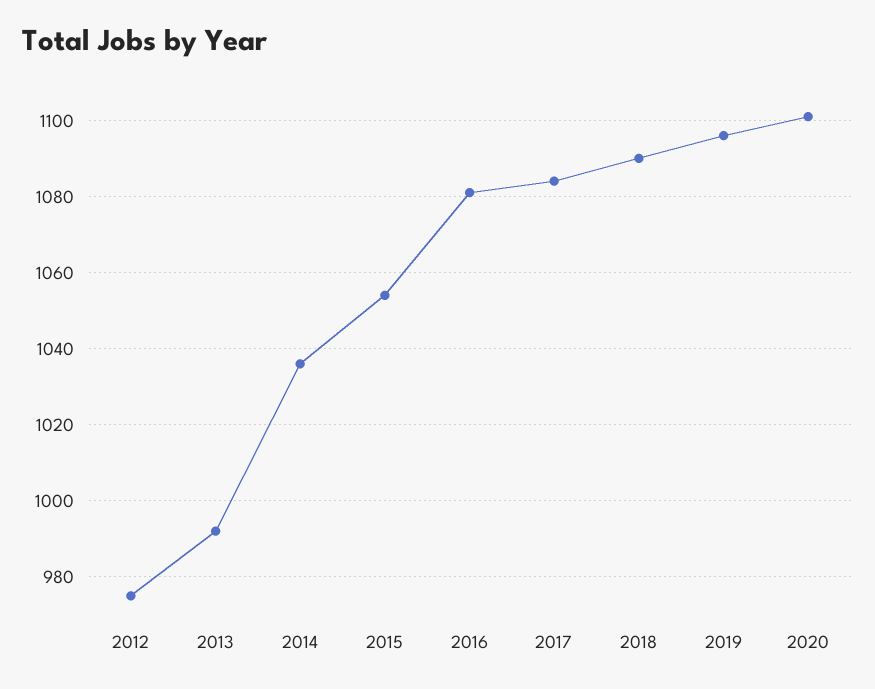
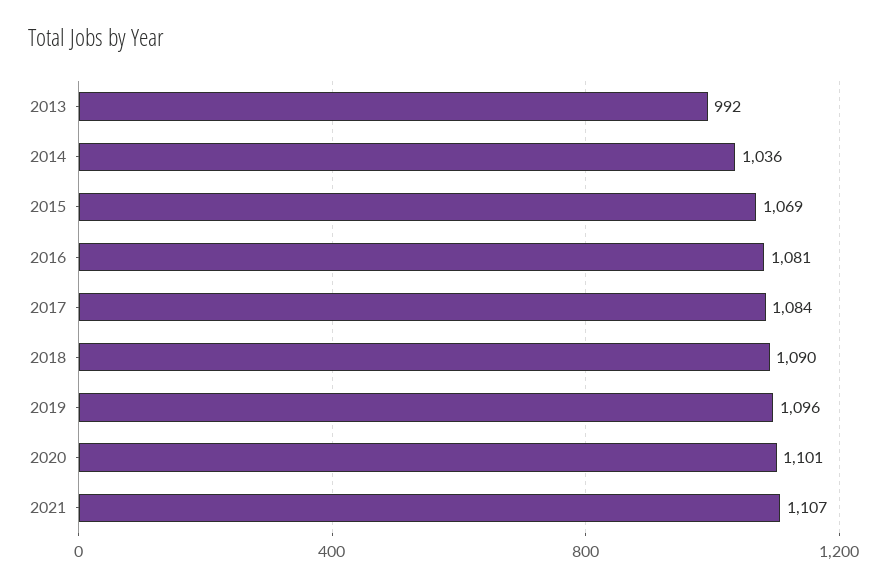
2012: 975 -> none
2015: 1055 -> 1069
2021: none -> 1107

